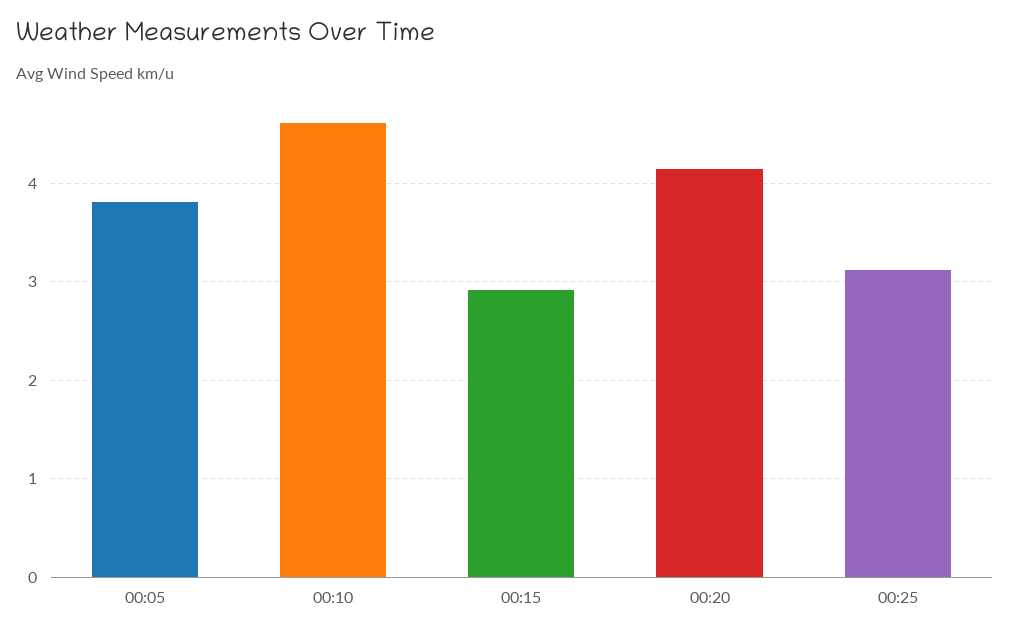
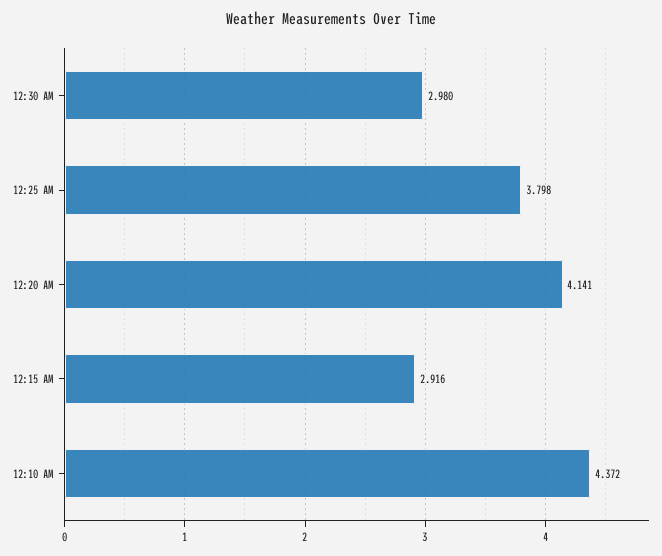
00:05: 3.8 -> none
00:10: 4.6 -> 4.372
00:25: 3.1 -> 3.798
12:30 AM: none -> 2.98

